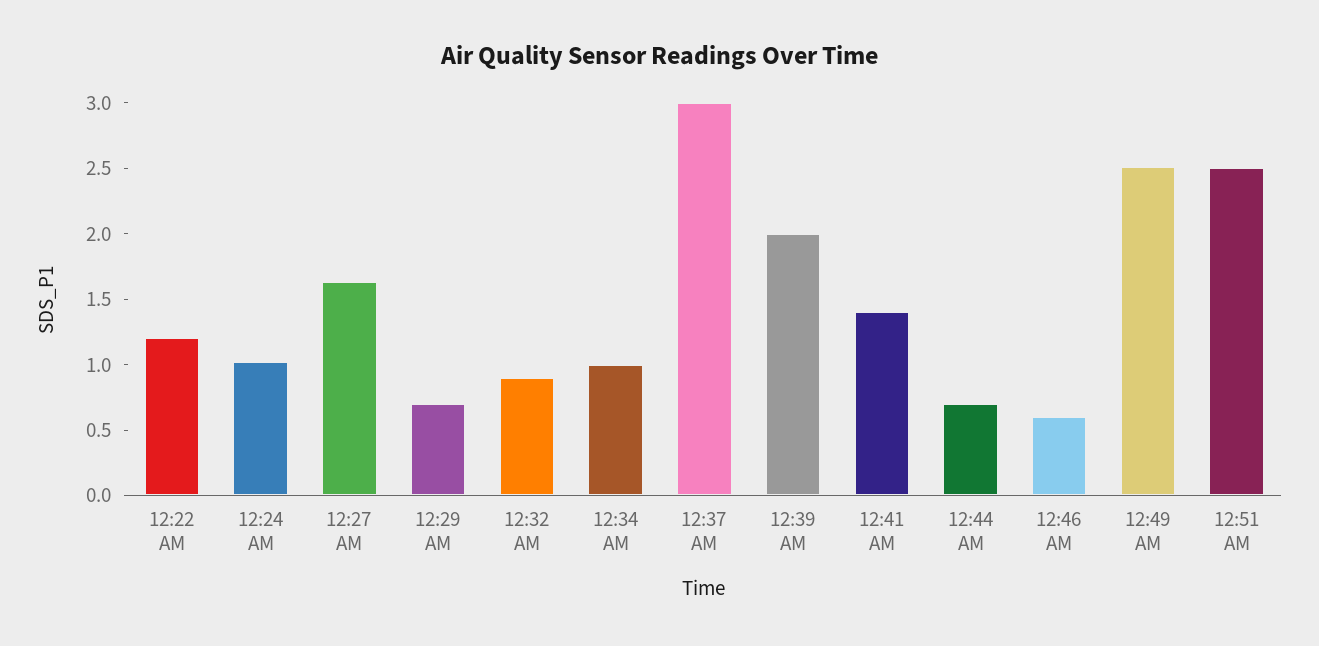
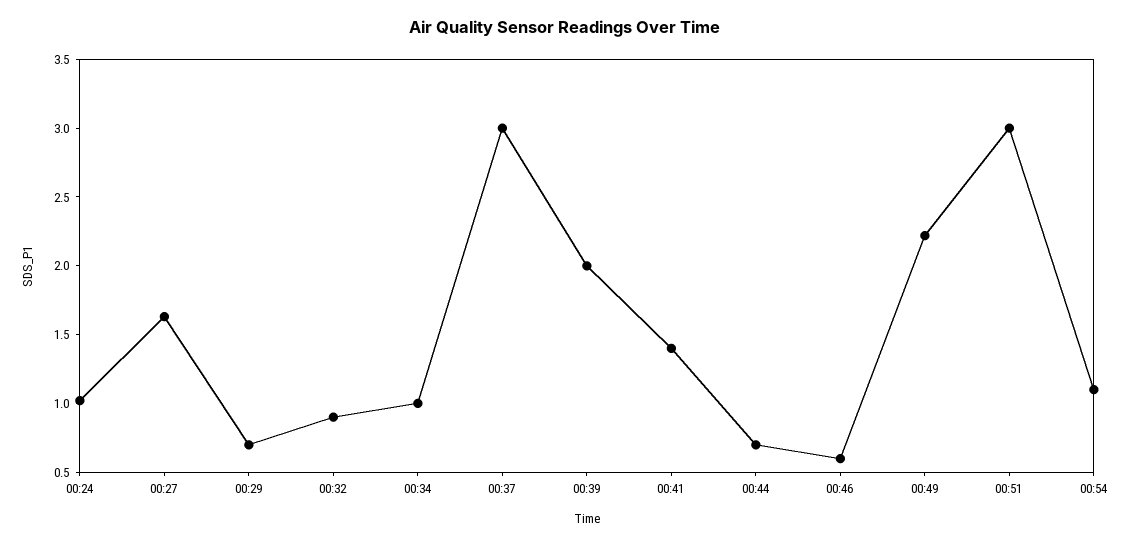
12:22 AM: 1.2 -> none
12:49 AM: 2.5 -> 2.2
12:51 AM: 2.5 -> 3
00:54: none -> 1.1

